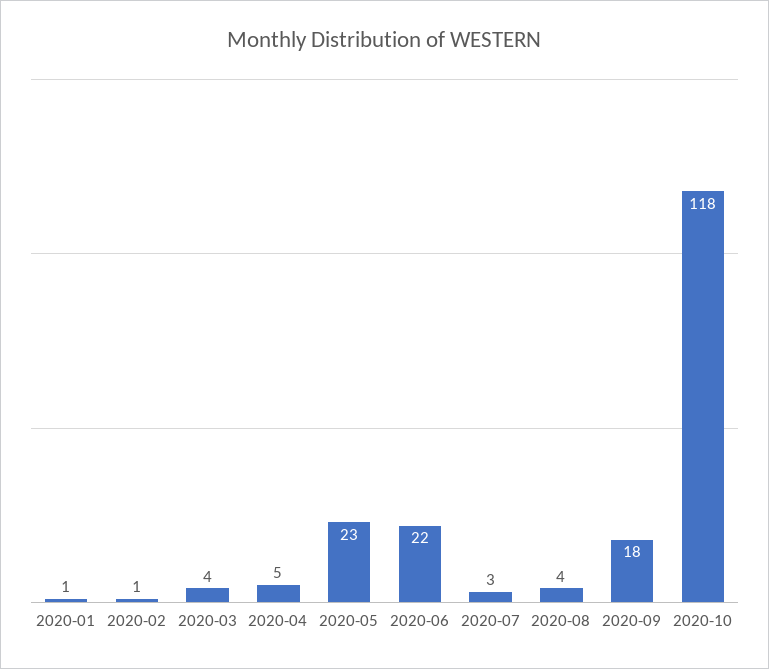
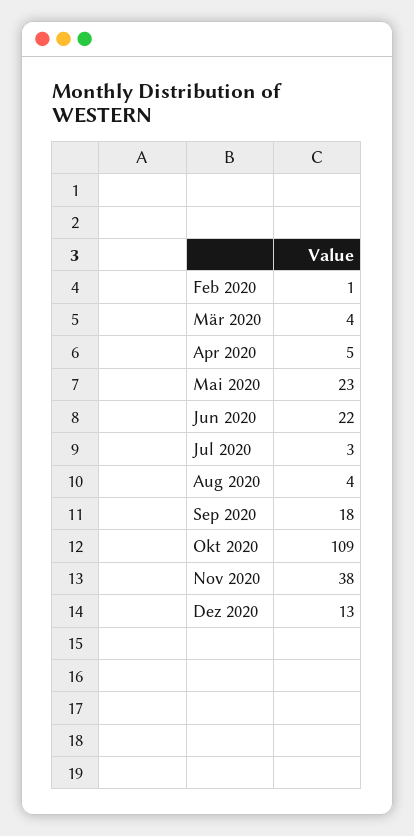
2020-01: 1 -> none
2020-10: 118 -> 109
Nov 2020: none -> 38
Dez 2020: none -> 13

